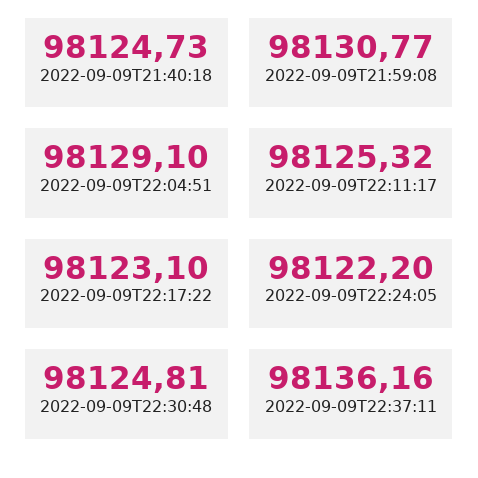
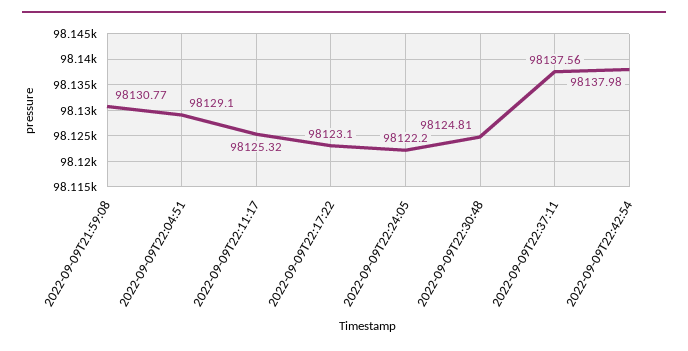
2022-09-09T21:40:18: 98124.73 -> none
2022-09-09T22:37:11: 98136.16 -> 98137.56
2022-09-09T22:42:54: none -> 98137.98

